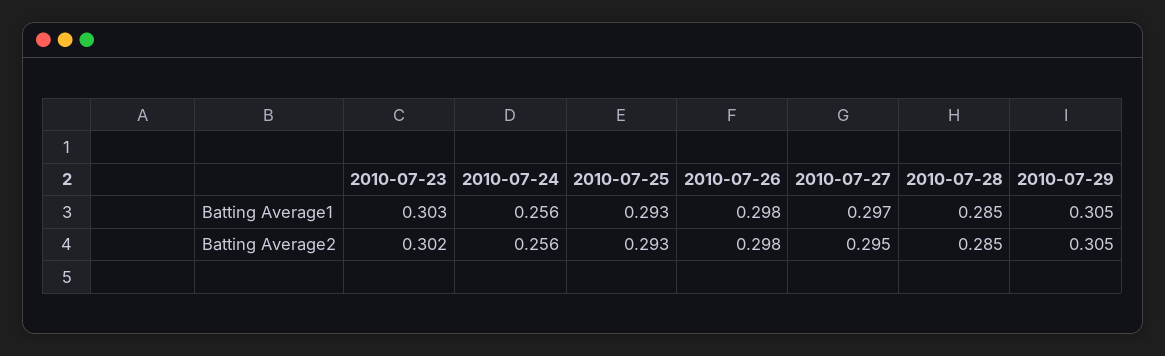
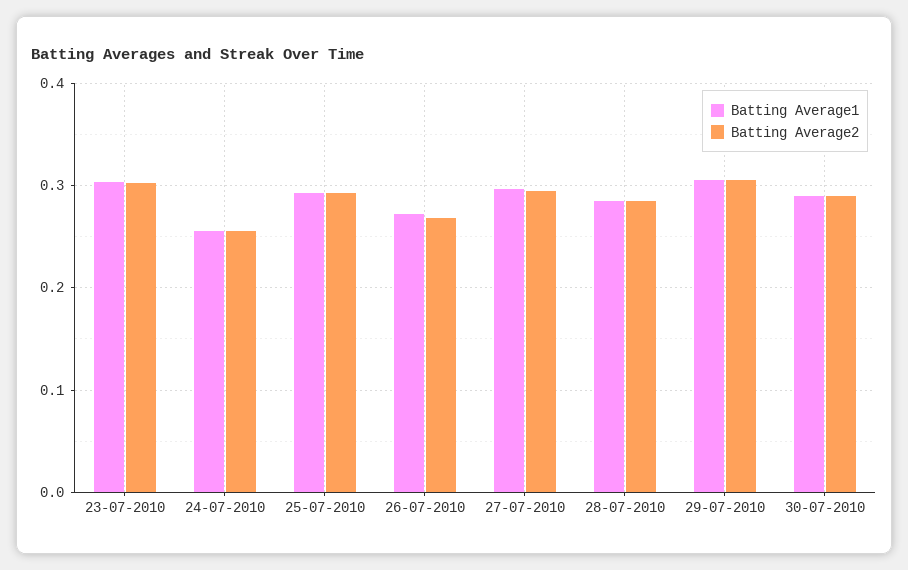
Batting Average1, 2010-07-26: 0.298 -> 0.27
Batting Average2, 2010-07-26: 0.298 -> 0.27
Batting Average1, 30-07-2010: none -> 0.29
Batting Average2, 30-07-2010: none -> 0.29

